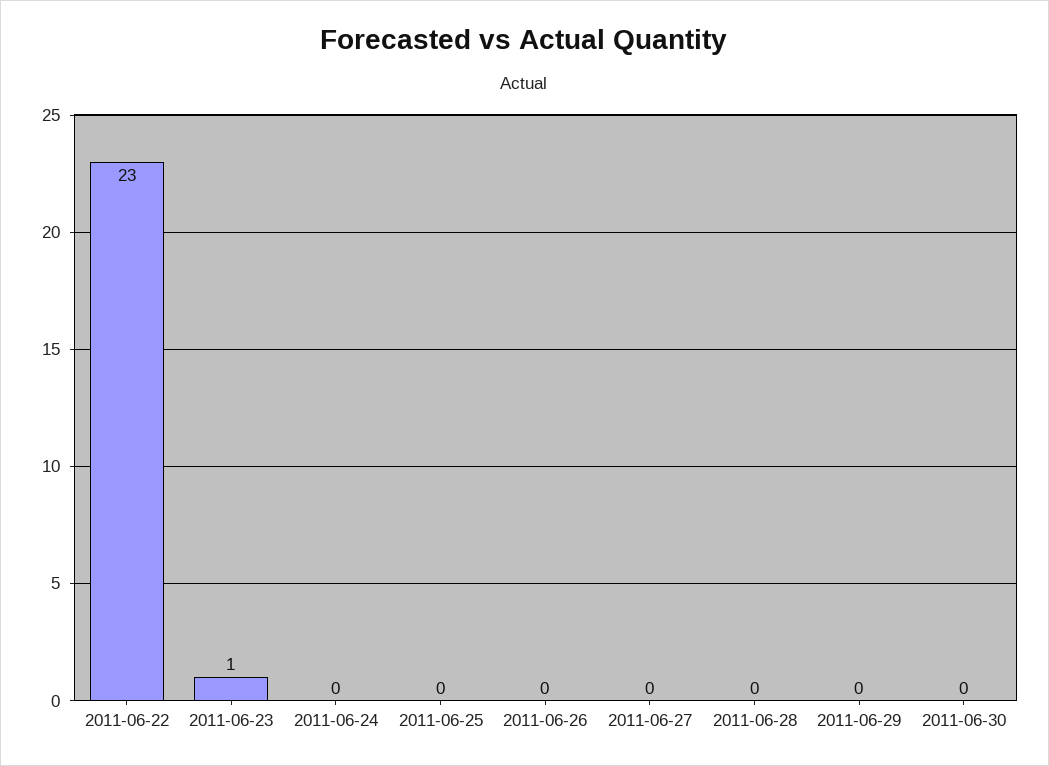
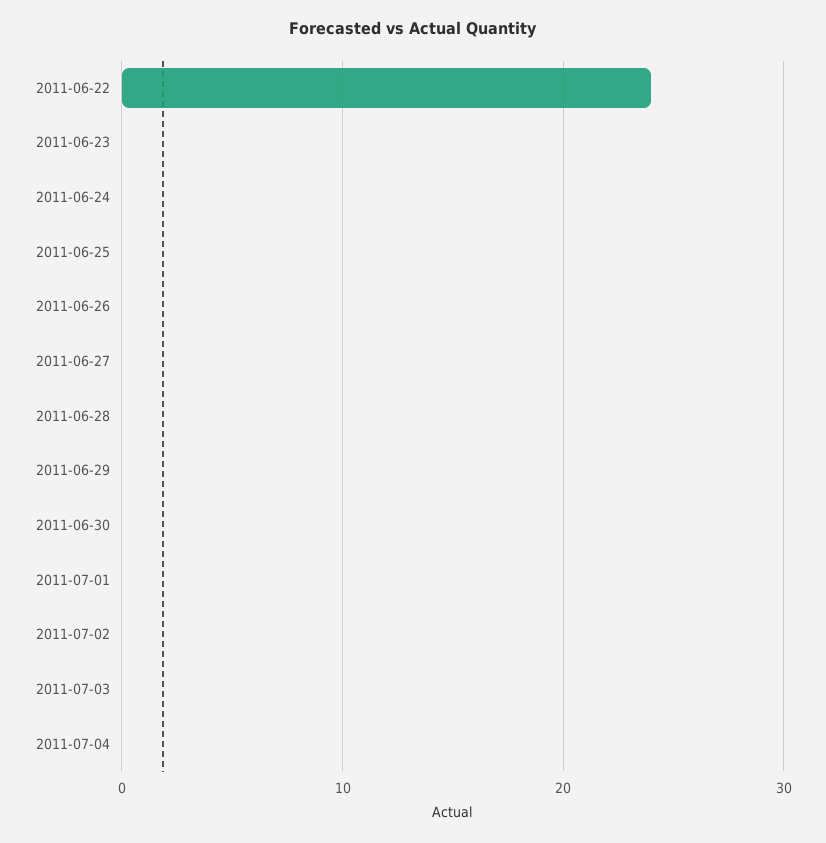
2011-06-22: 23 -> 24
2011-06-23: 1 -> 0
2011-07-01: none -> 0
2011-07-02: none -> 0
2011-07-03: none -> 0
2011-07-04: none -> 0

